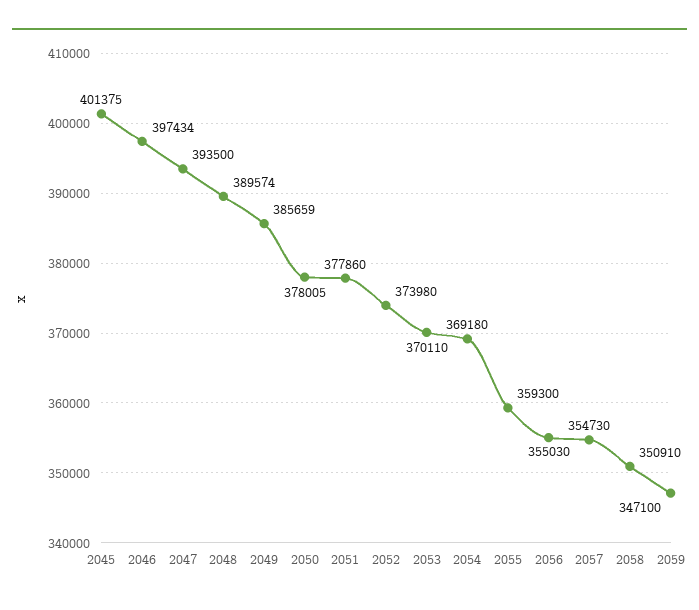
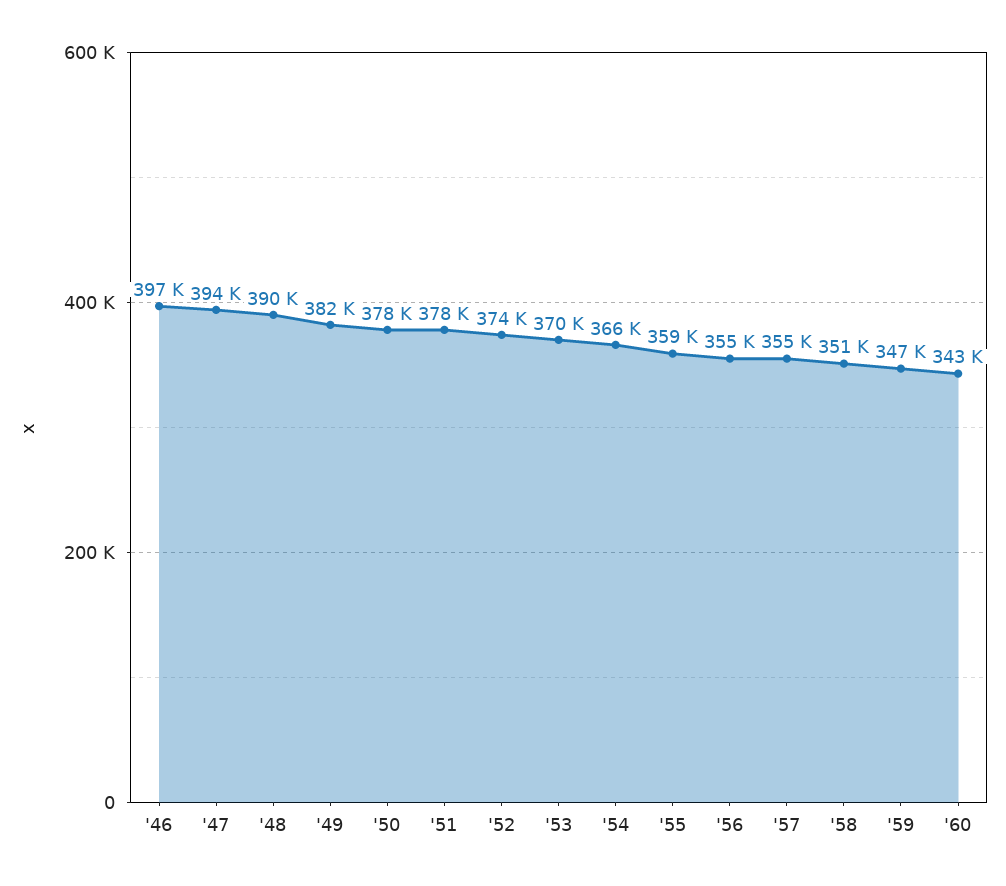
2045: 401375 -> none
2049: 385659 -> 382000
2054: 369180 -> 366000
'60: none -> 343000

